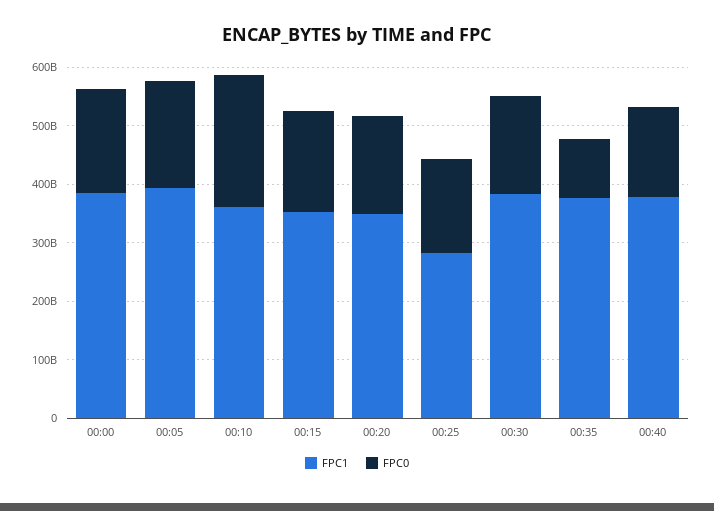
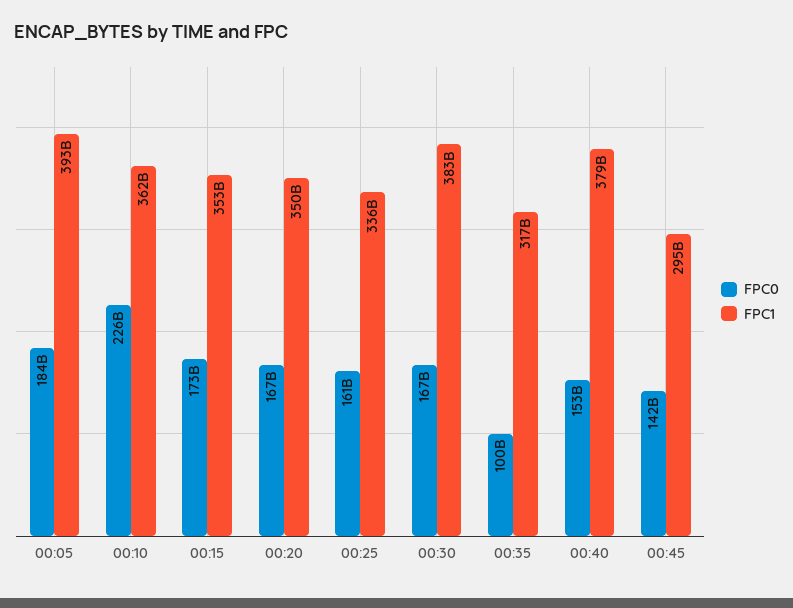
FPC1, 00:00: 380000000000 -> none
FPC0, 00:00: 180000000000 -> none
FPC1, 00:25: 280000000000 -> 336000000000
FPC1, 00:35: 380000000000 -> 317000000000
FPC0, 00:45: none -> 142000000000
FPC1, 00:45: none -> 295000000000

